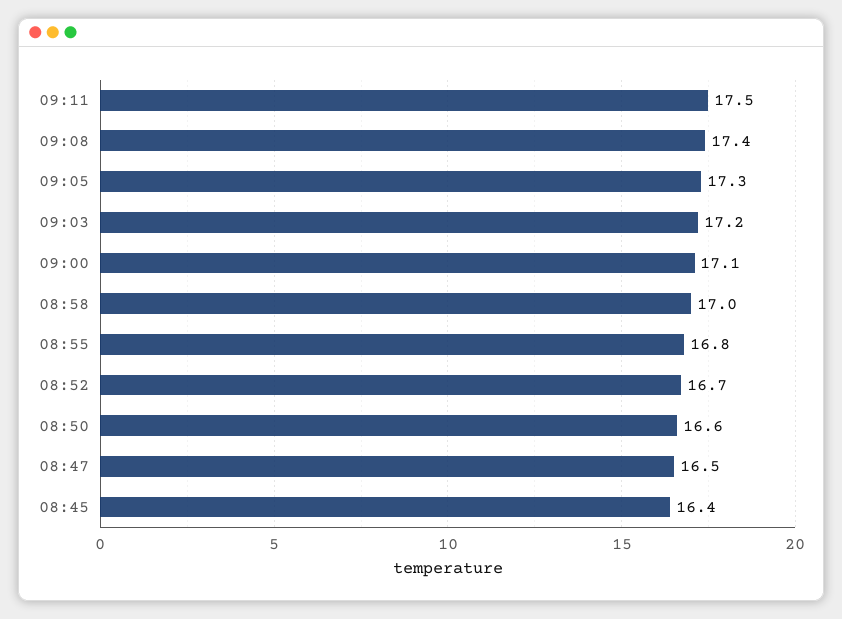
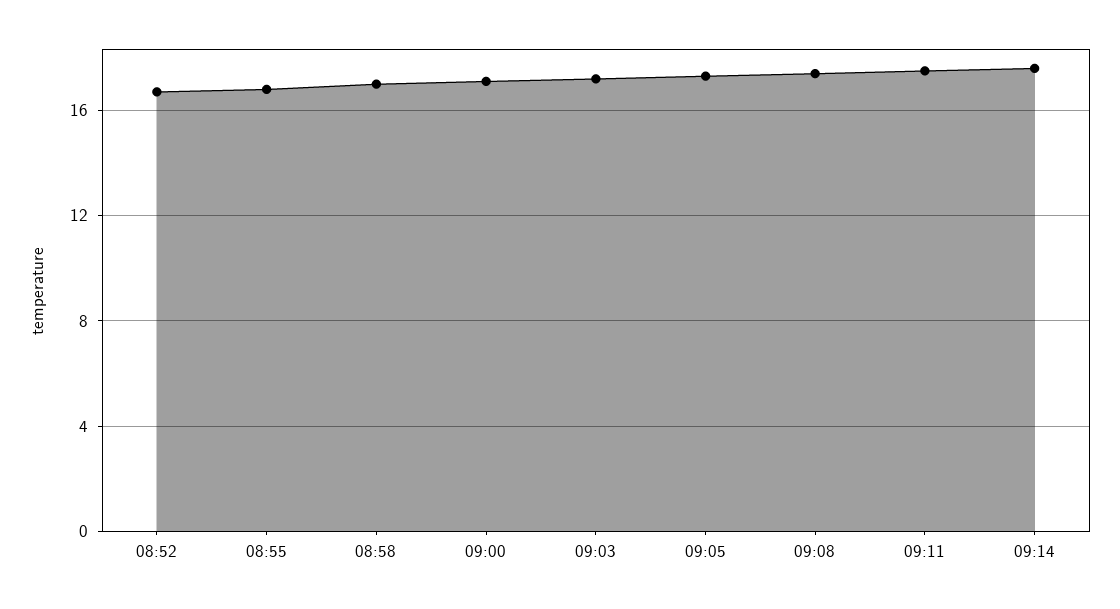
08:50: 16.6 -> none
08:47: 16.5 -> none
08:45: 16.4 -> none
09:14: none -> 17.5

